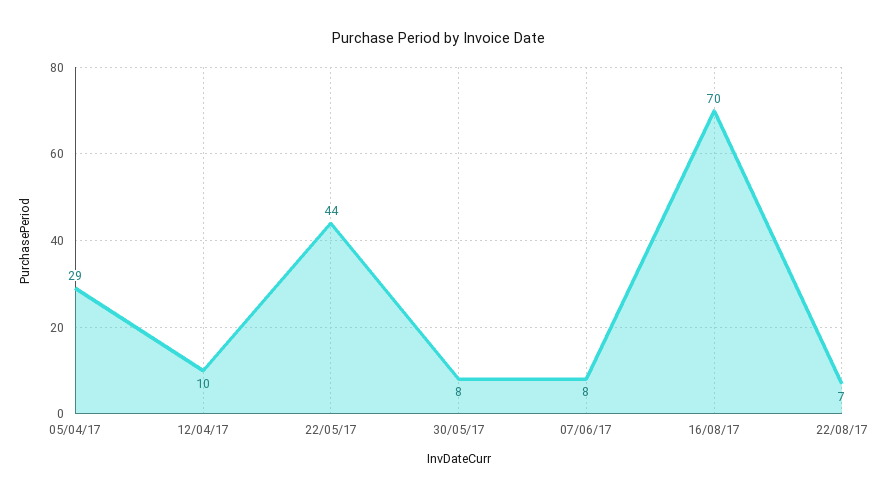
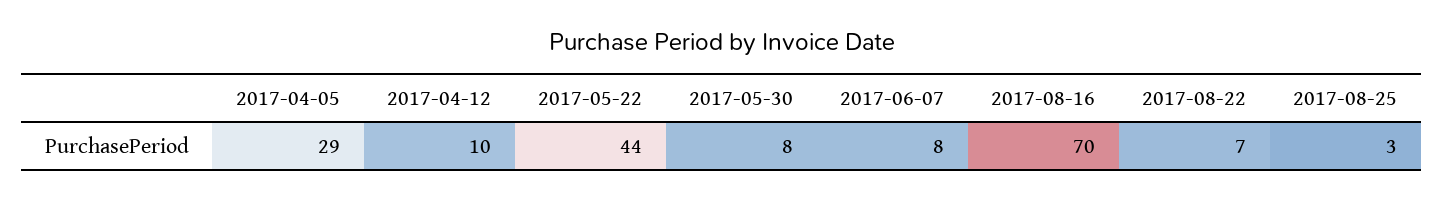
2017-08-25: none -> 3

